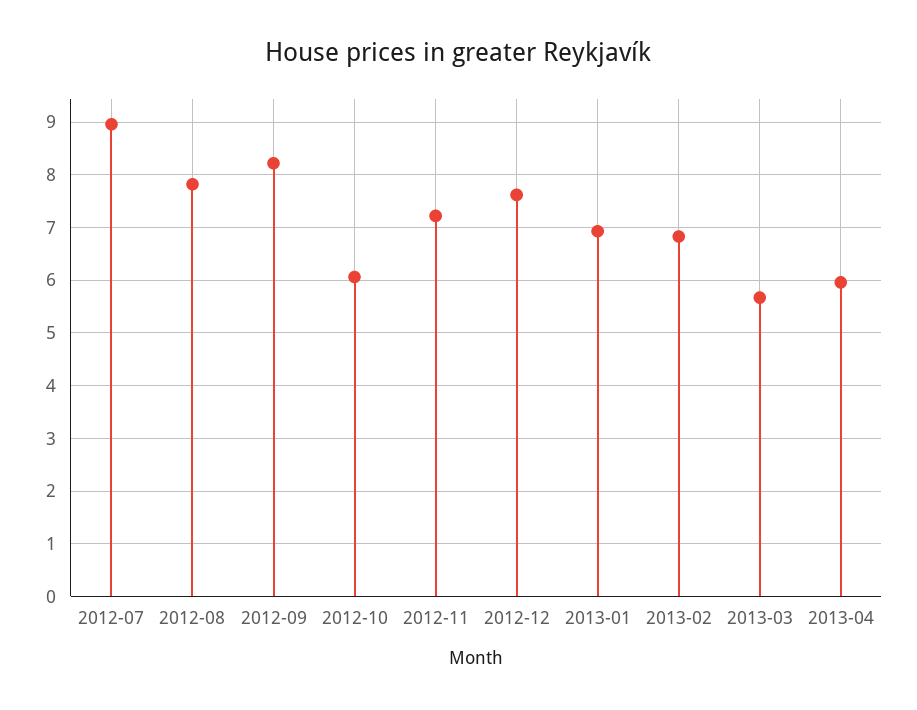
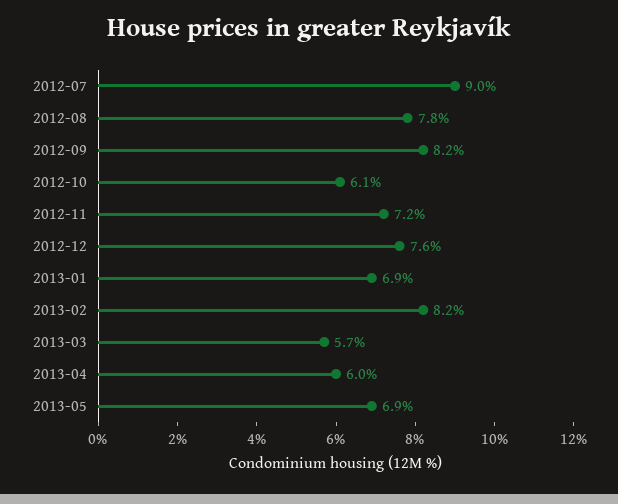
2013-02: 6.8 -> 8.2
2013-05: none -> 6.9

